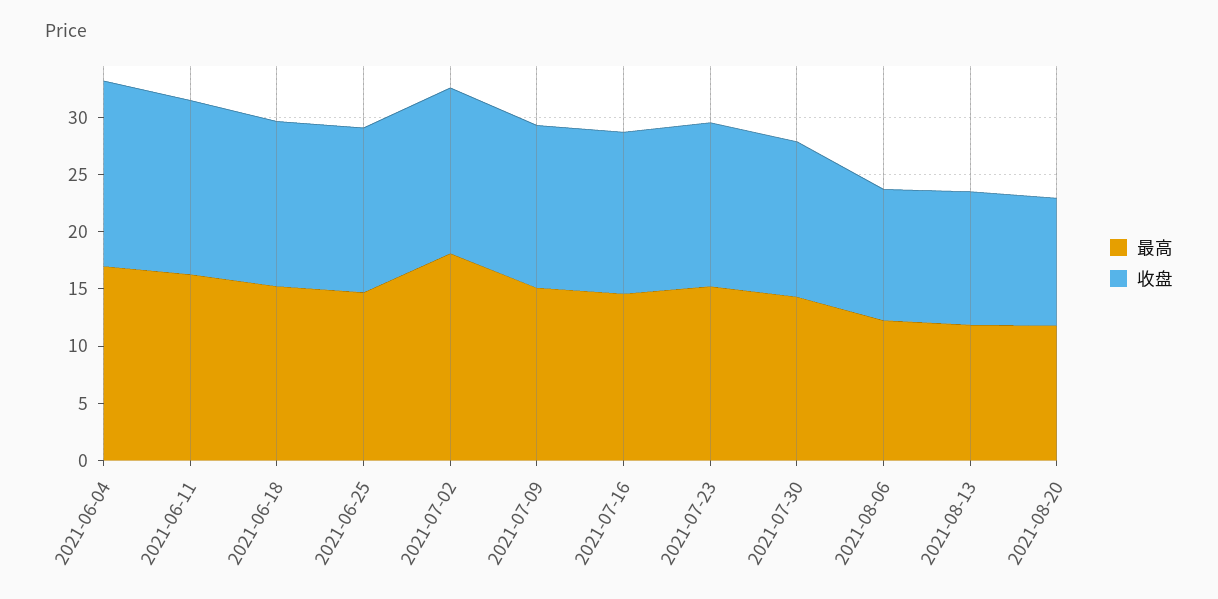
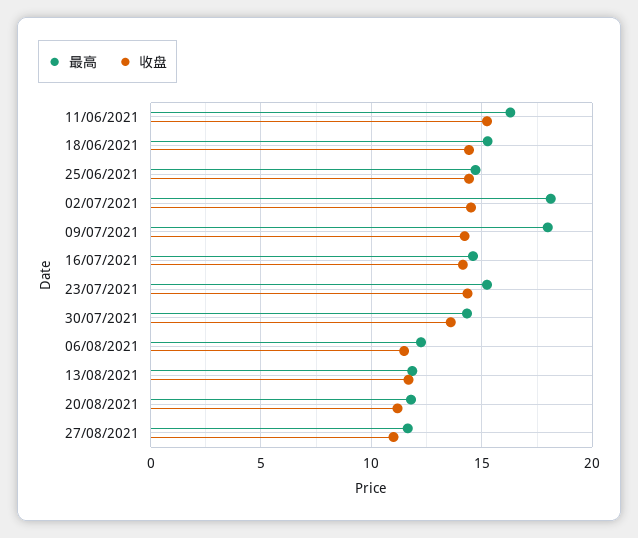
最高, 2021-06-04: 17 -> none
收盘, 2021-06-04: 16 -> none
最高, 2021-07-09: 15 -> 18
最高, 27/08/2021: none -> 11.5
收盘, 27/08/2021: none -> 11

